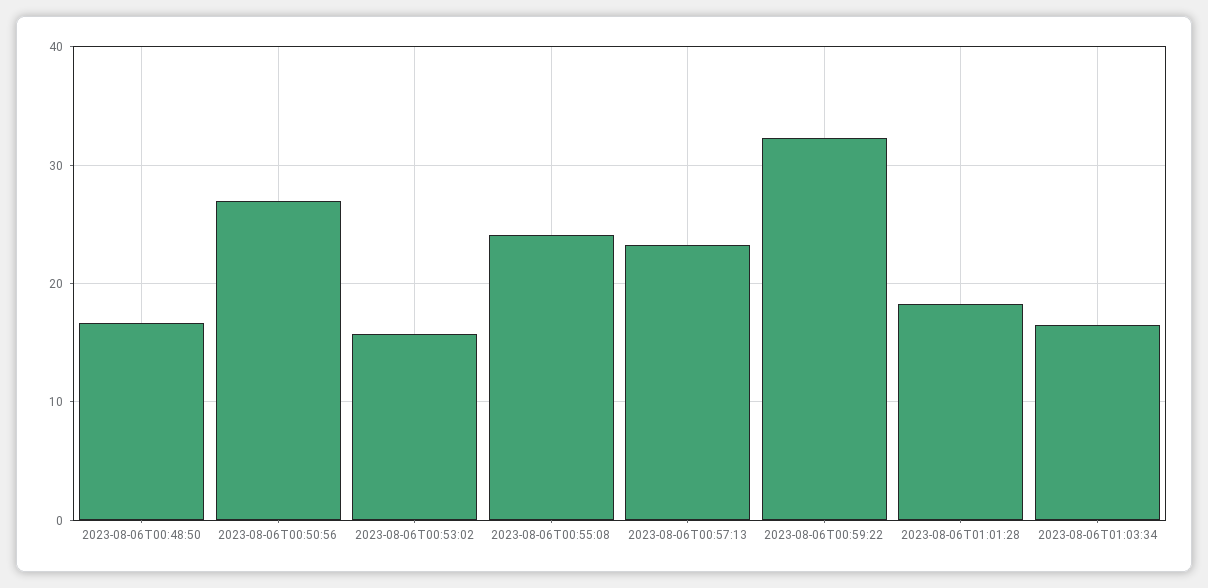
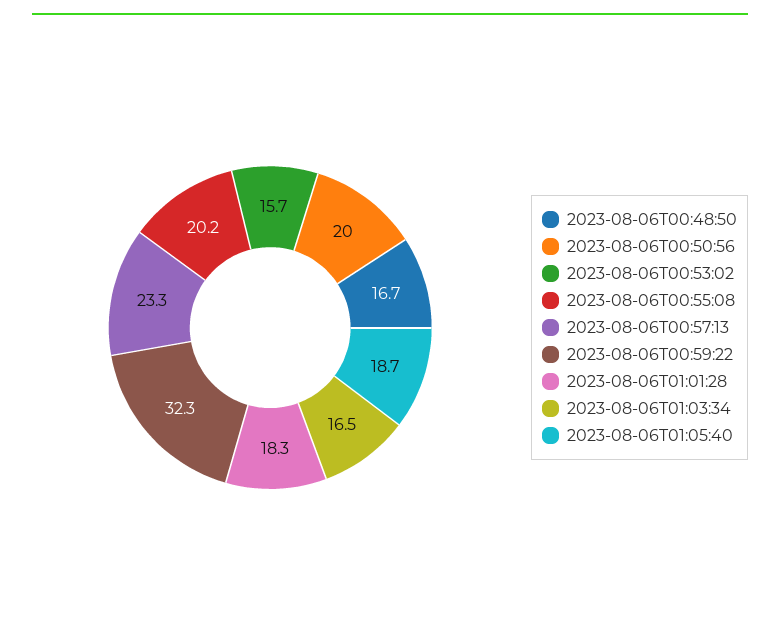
2023-08-06T00:50:56: 27 -> 20
2023-08-06T00:55:08: 24 -> 20.2
2023-08-06T01:05:40: none -> 18.7

